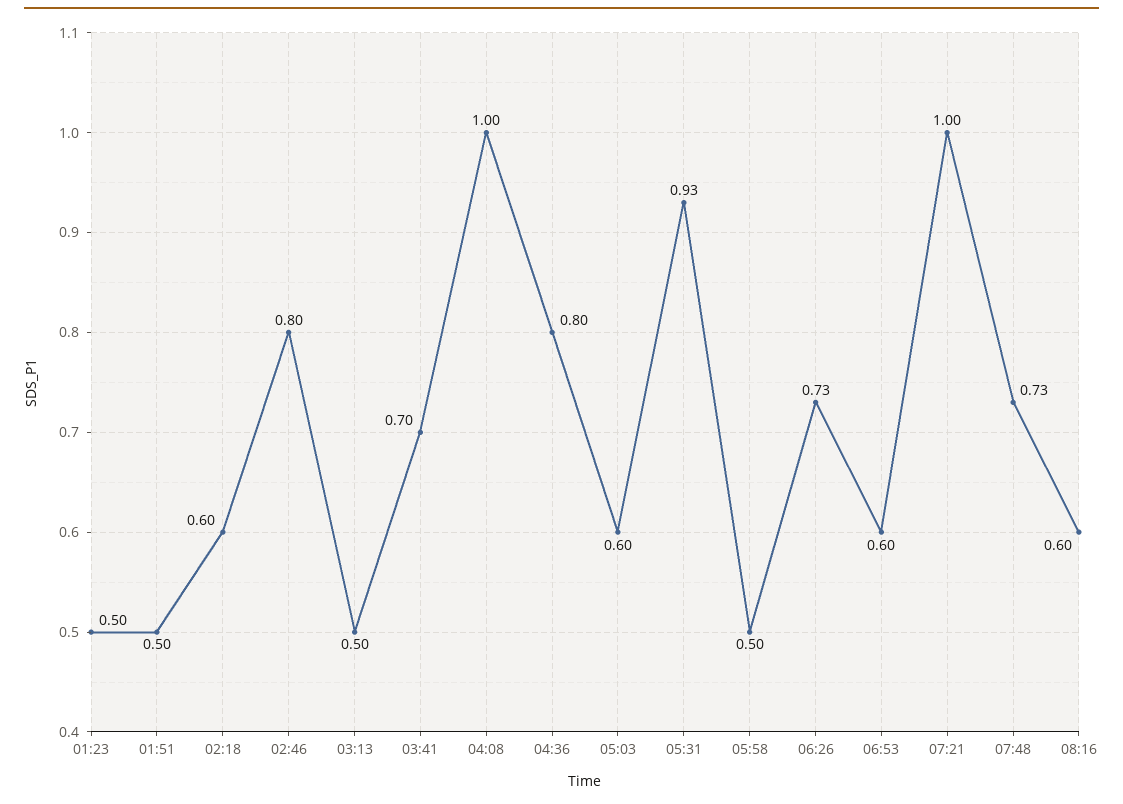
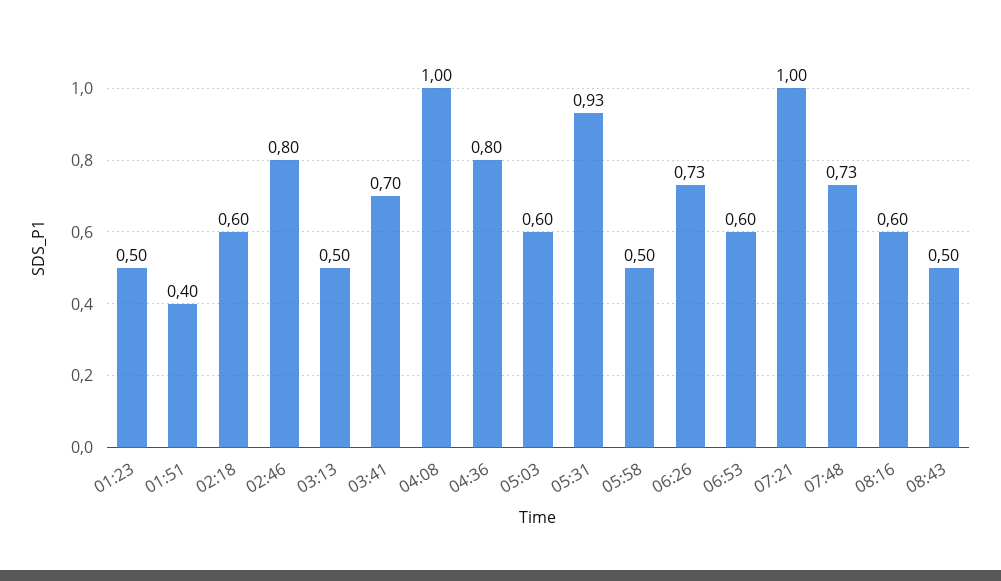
01:51: 0.5 -> 0.4
08:43: none -> 0.5

